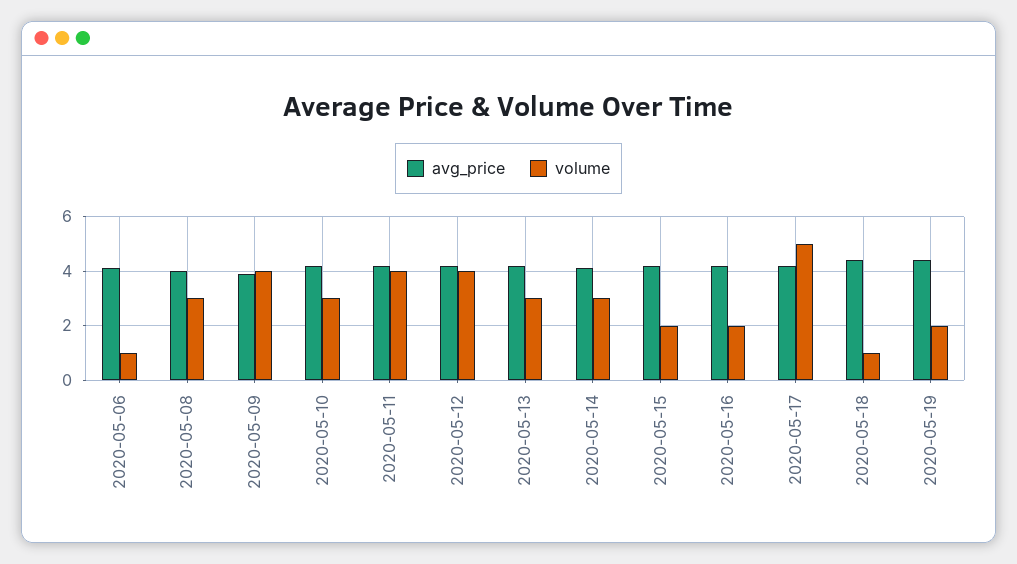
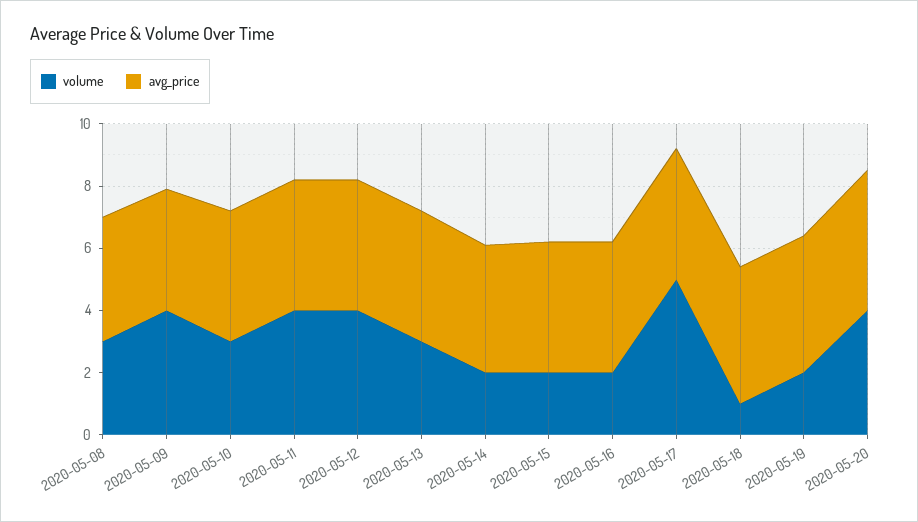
avg_price, 2020-05-06: 4 -> none
volume, 2020-05-06: 1 -> none
volume, 2020-05-14: 3 -> 2
volume, 2020-05-20: none -> 4
avg_price, 2020-05-20: none -> 4.5

